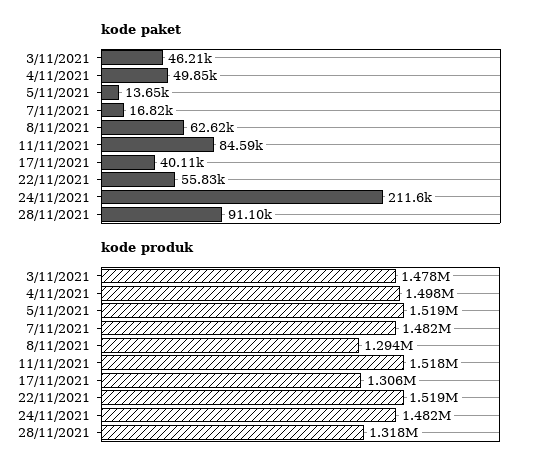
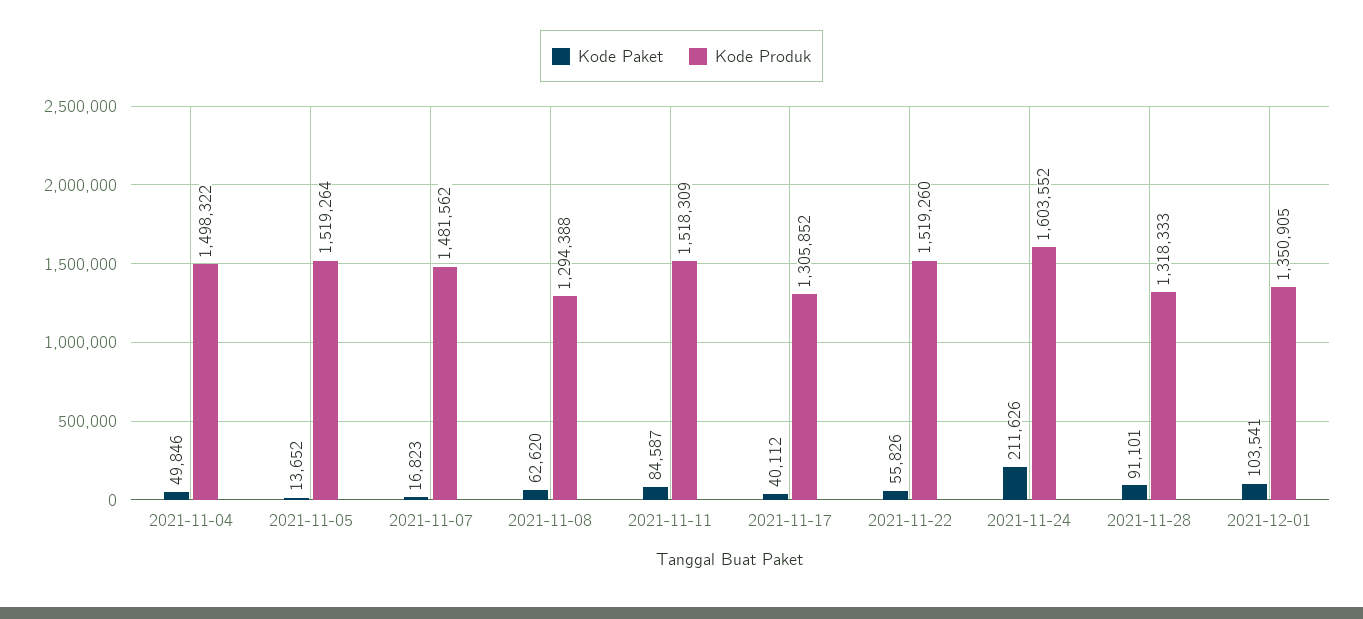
kode paket, 3/11/2021: 46210 -> none
kode produk, 3/11/2021: 1478000 -> none
kode produk, 24/11/2021: 1482000 -> 1603552
kode paket, 2021-12-01: none -> 103541
kode produk, 2021-12-01: none -> 1350905

